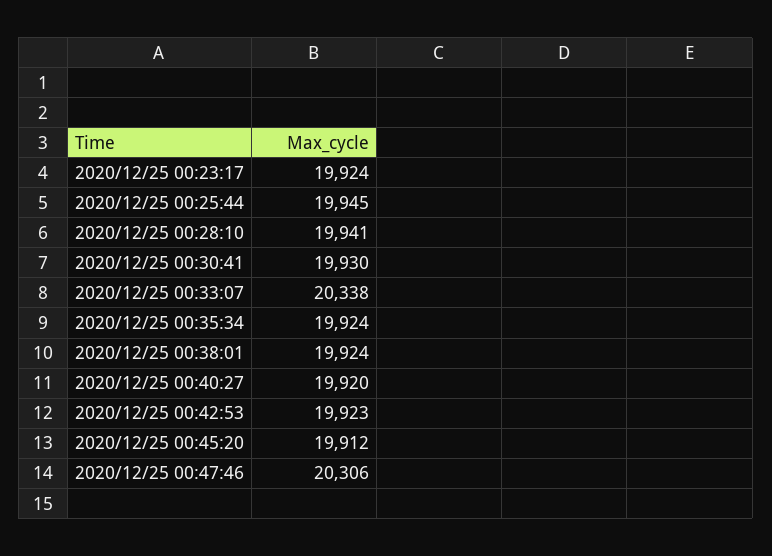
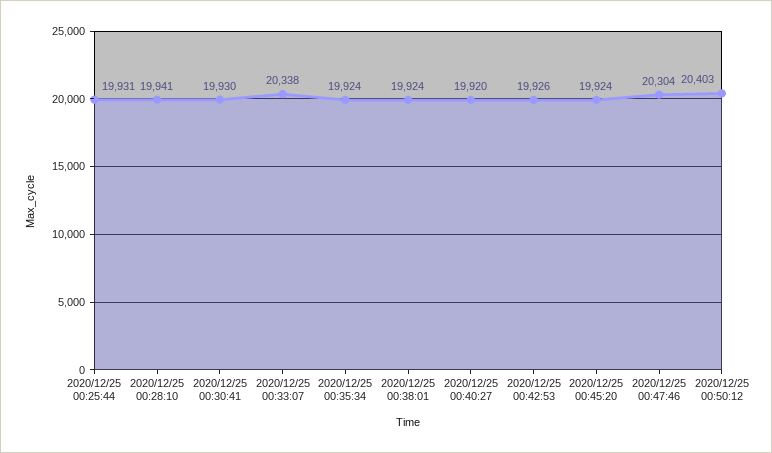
2020/12/25 00:23:17: 19924 -> none
2020/12/25 00:25:44: 19945 -> 19931
2020/12/25 00:42:53: 19923 -> 19926
2020/12/25 00:45:20: 19912 -> 19924
2020/12/25 00:47:46: 20306 -> 20304
2020/12/25 00:50:12: none -> 20403

